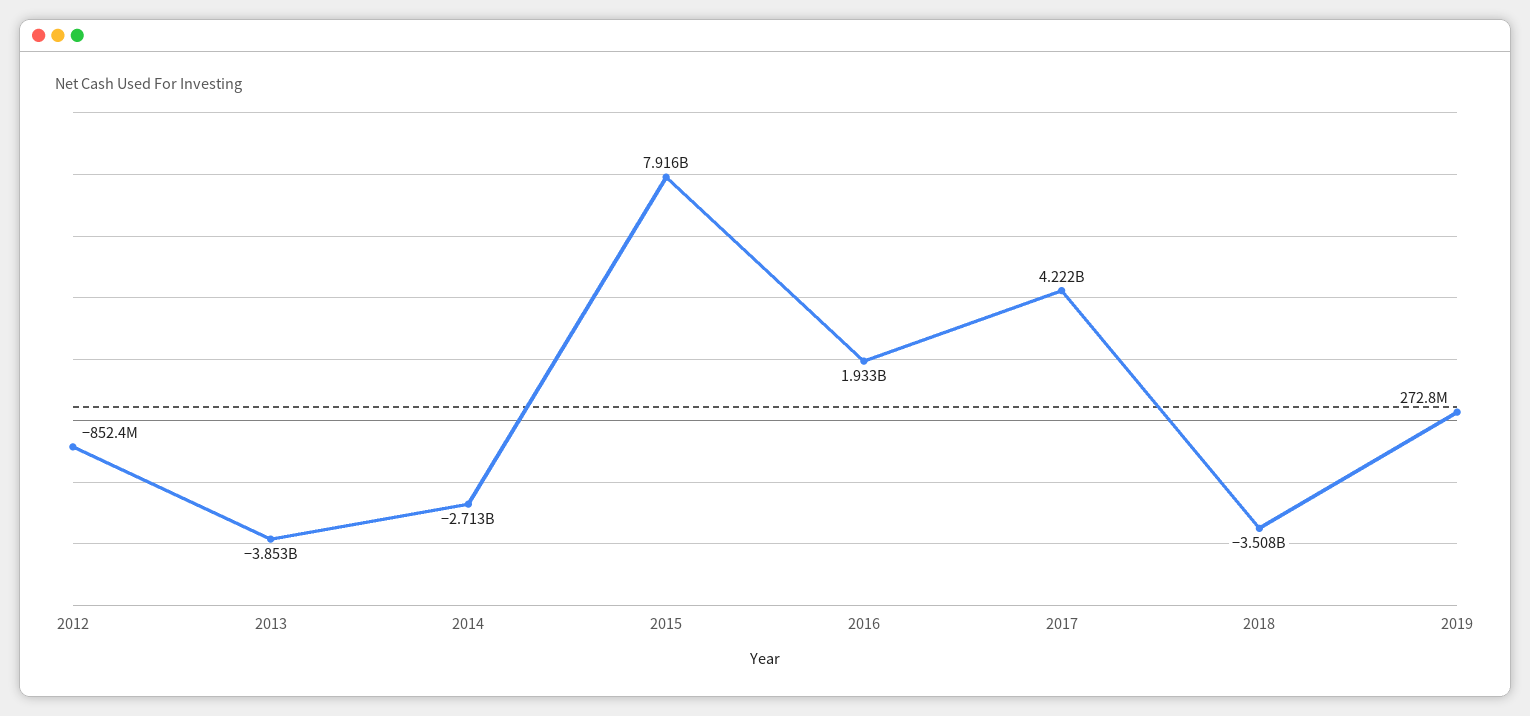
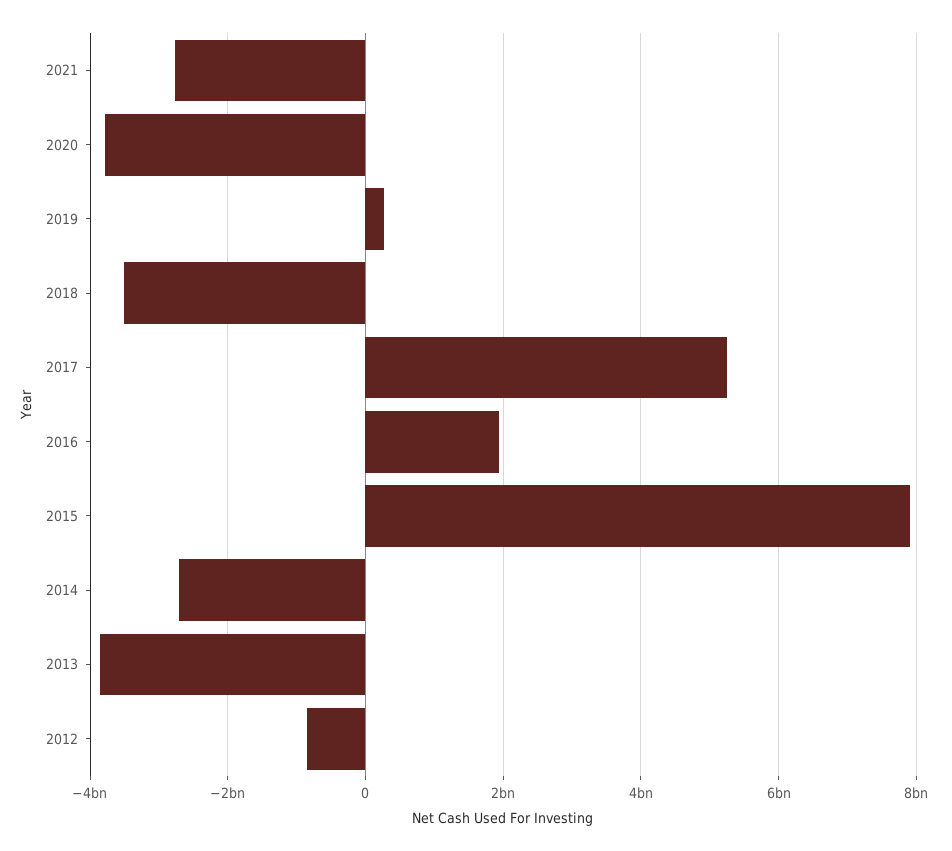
2017: 4222000000 -> 5200000000
2021: none -> -2800000000
2020: none -> -3800000000

